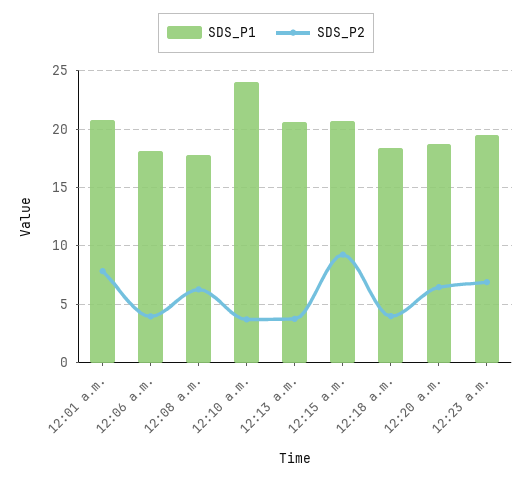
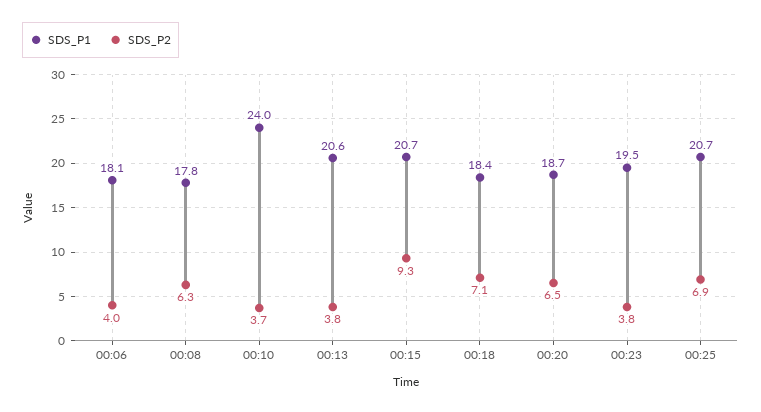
SDS_P1, 12:01 a.m.: 21 -> none
SDS_P2, 12:01 a.m.: 8 -> none
SDS_P2, 12:18 a.m.: 4 -> 7.1
SDS_P2, 12:23 a.m.: 7 -> 3.8
SDS_P1, 00:25: none -> 20.7
SDS_P2, 00:25: none -> 6.9

